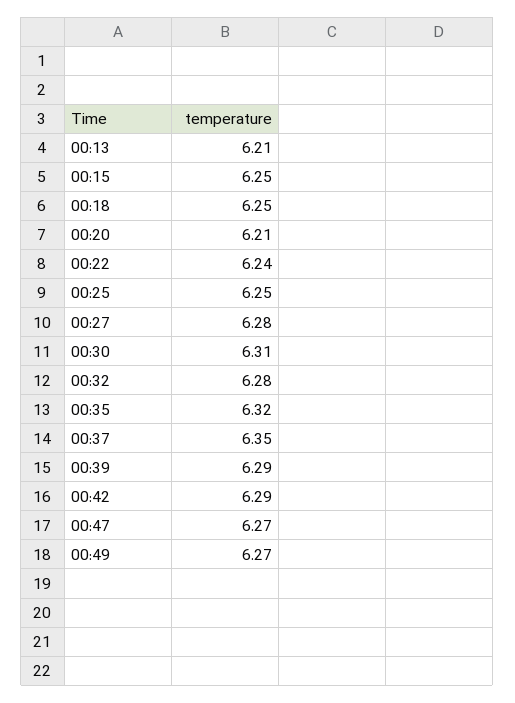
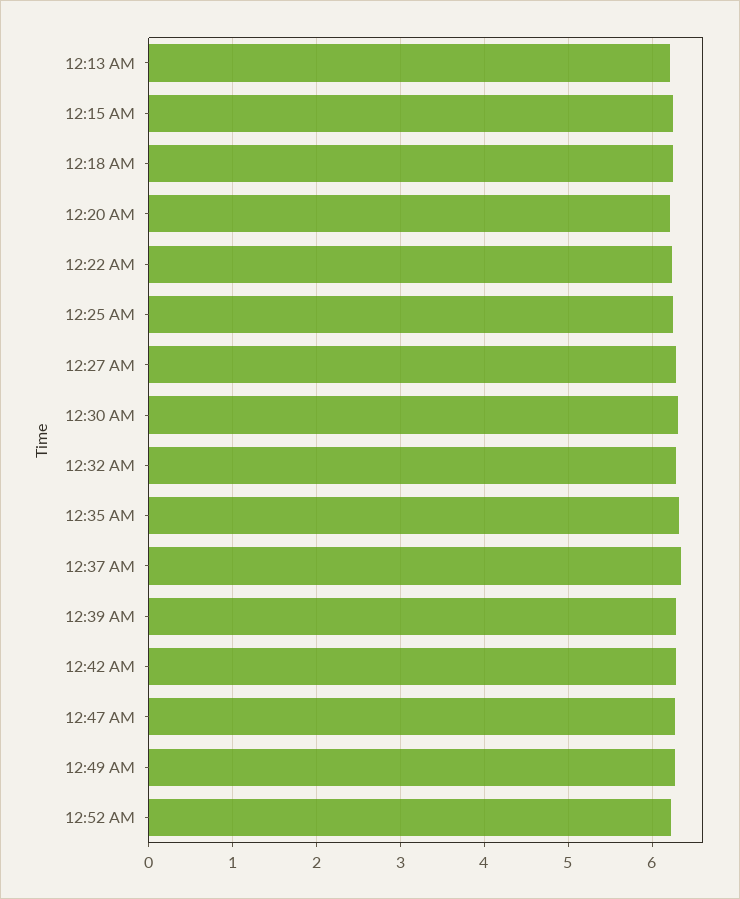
12:52 AM: none -> 6.2

